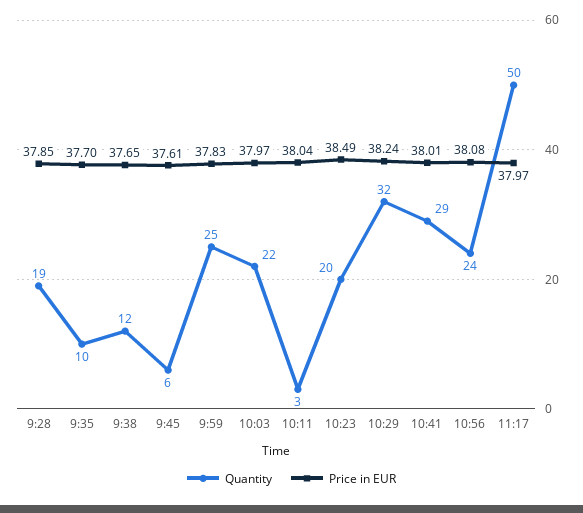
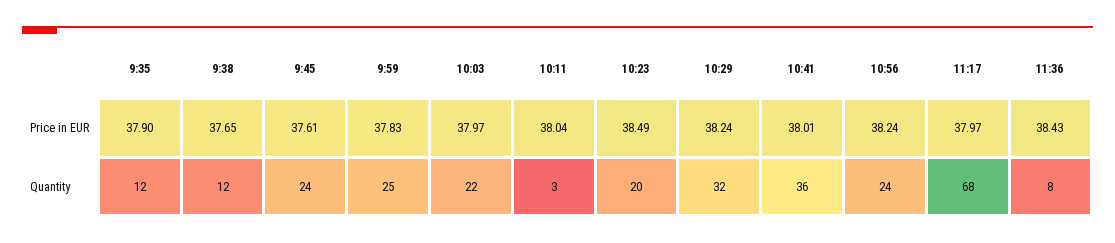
Quantity, 9:28: 19 -> none
Price in EUR, 9:28: 37.85 -> none
Quantity, 9:35: 10 -> 12
Price in EUR, 9:35: 37.7 -> 37.9
Quantity, 9:45: 6 -> 24
Quantity, 10:41: 29 -> 36
Price in EUR, 10:56: 38.08 -> 38.24
Quantity, 11:17: 50 -> 68
Price in EUR, 11:36: none -> 38.43
Quantity, 11:36: none -> 8

